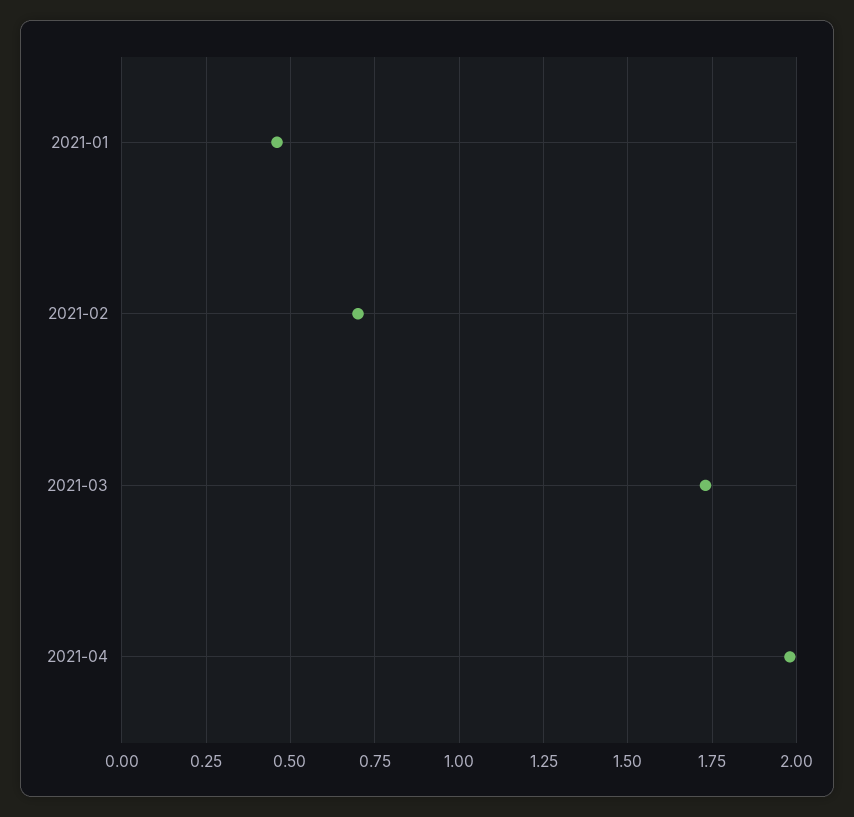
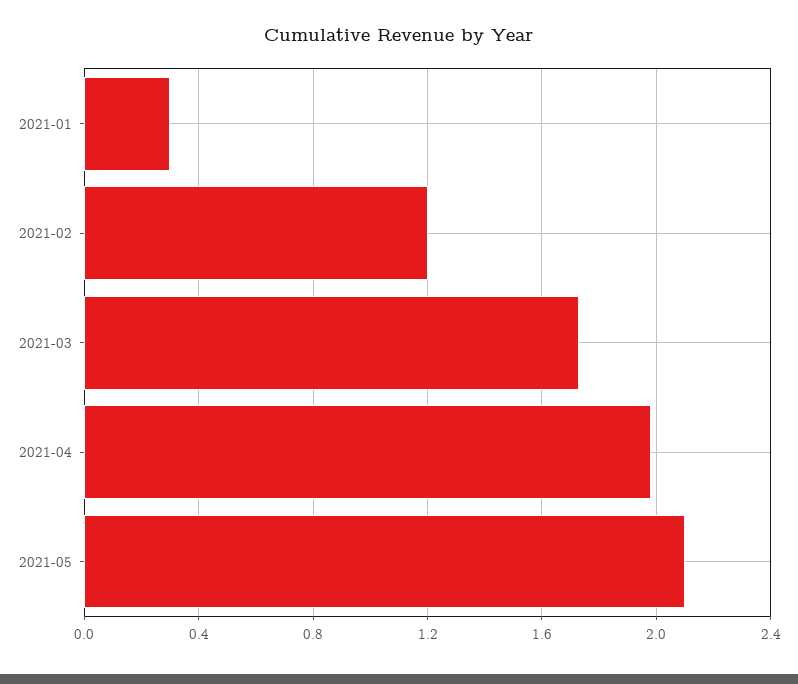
2021-01: 0.45 -> 0.3
2021-02: 0.7 -> 1.2
2021-05: none -> 2.1

